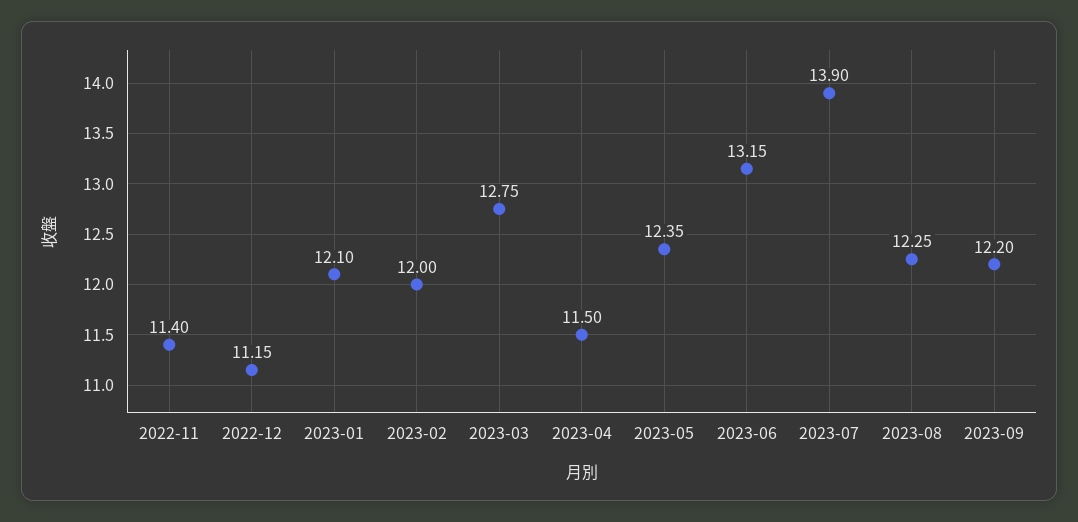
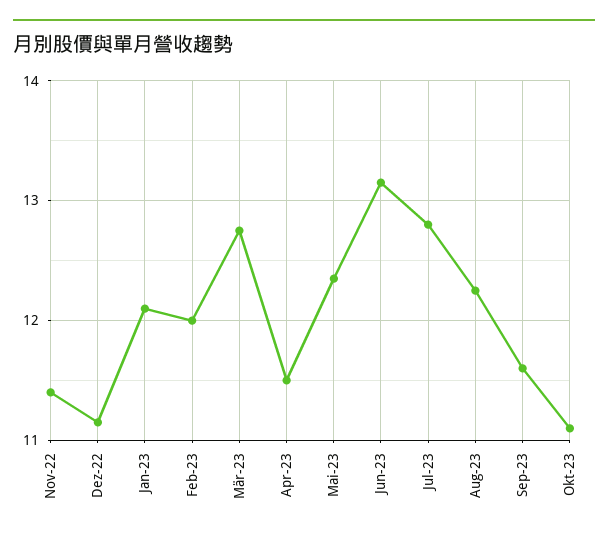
2023-07: 13.9 -> 12.8
2023-09: 12.2 -> 11.6
Okt-23: none -> 11.1

